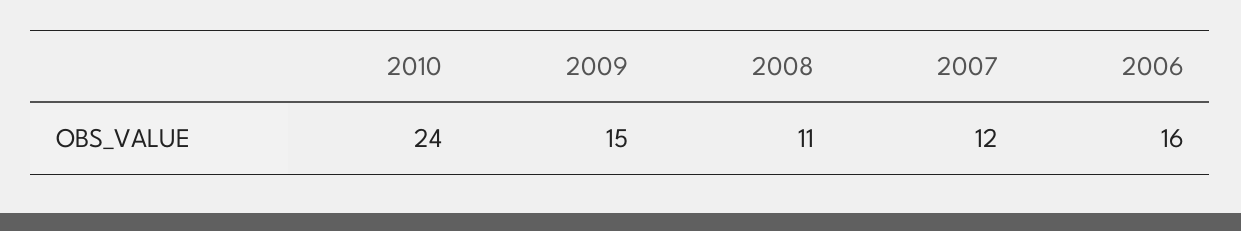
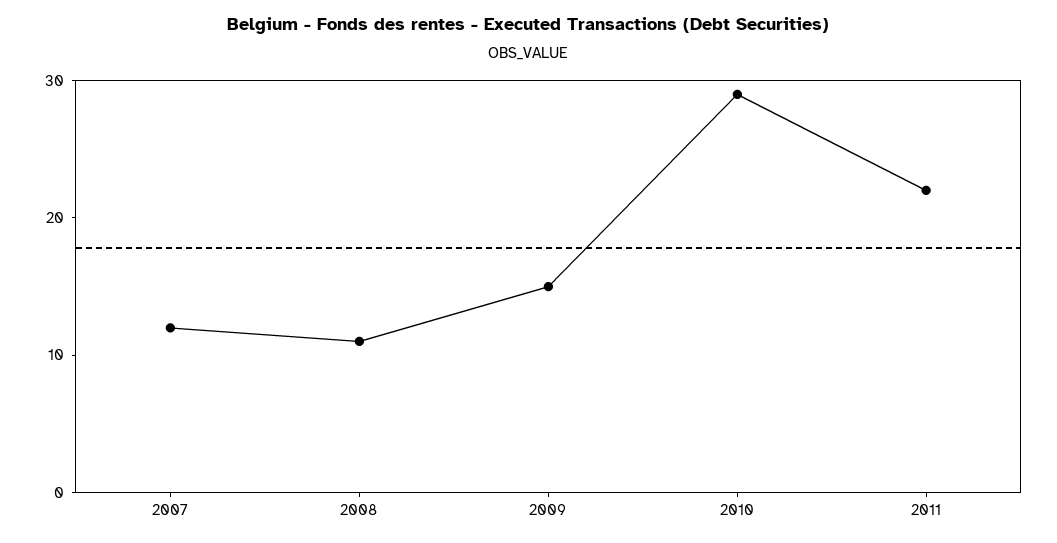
2010: 24 -> 29
2006: 16 -> none
2011: none -> 22

